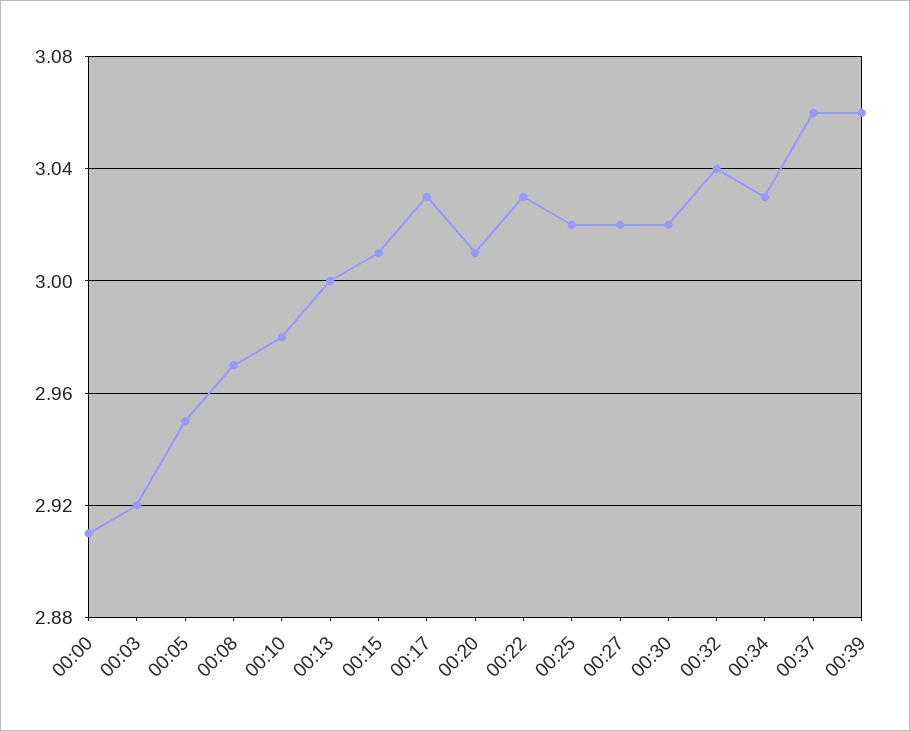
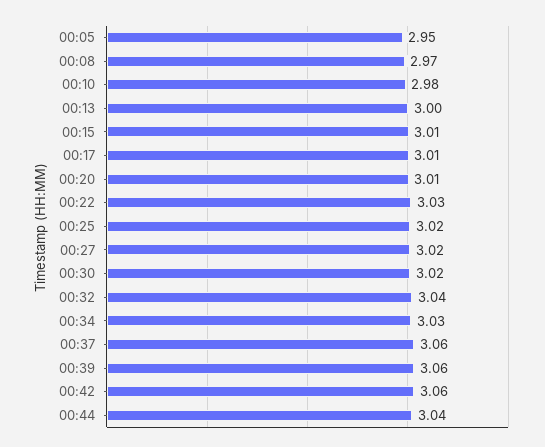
00:00: 2.91 -> none
00:03: 2.92 -> none
00:17: 3.03 -> 3.01
00:42: none -> 3.06
00:44: none -> 3.04

